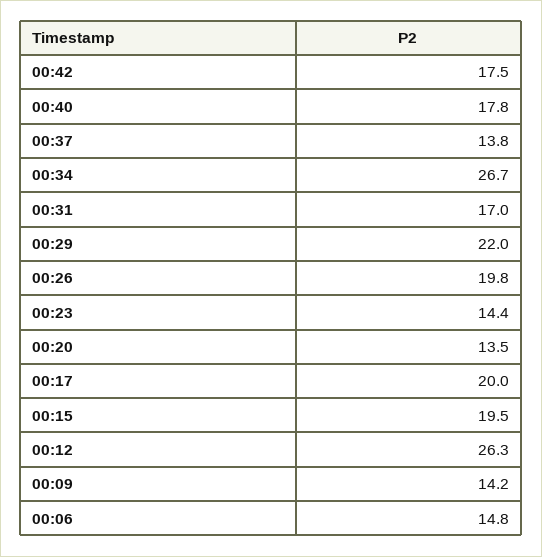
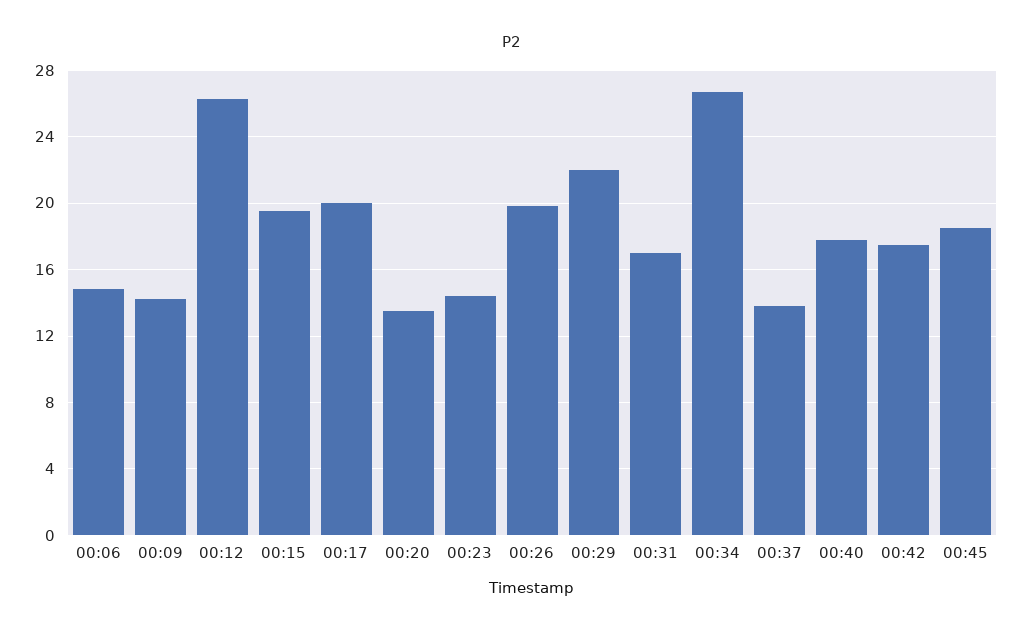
00:45: none -> 18.5

